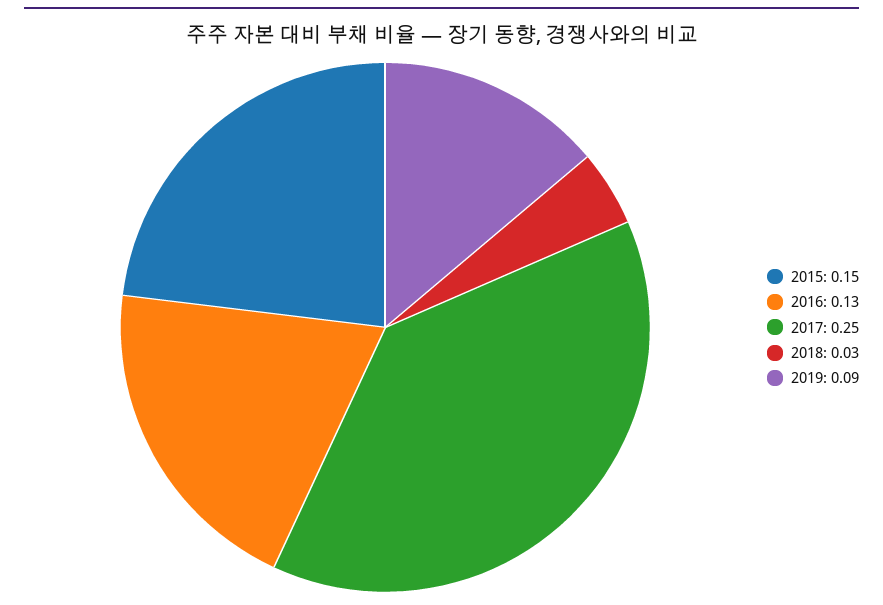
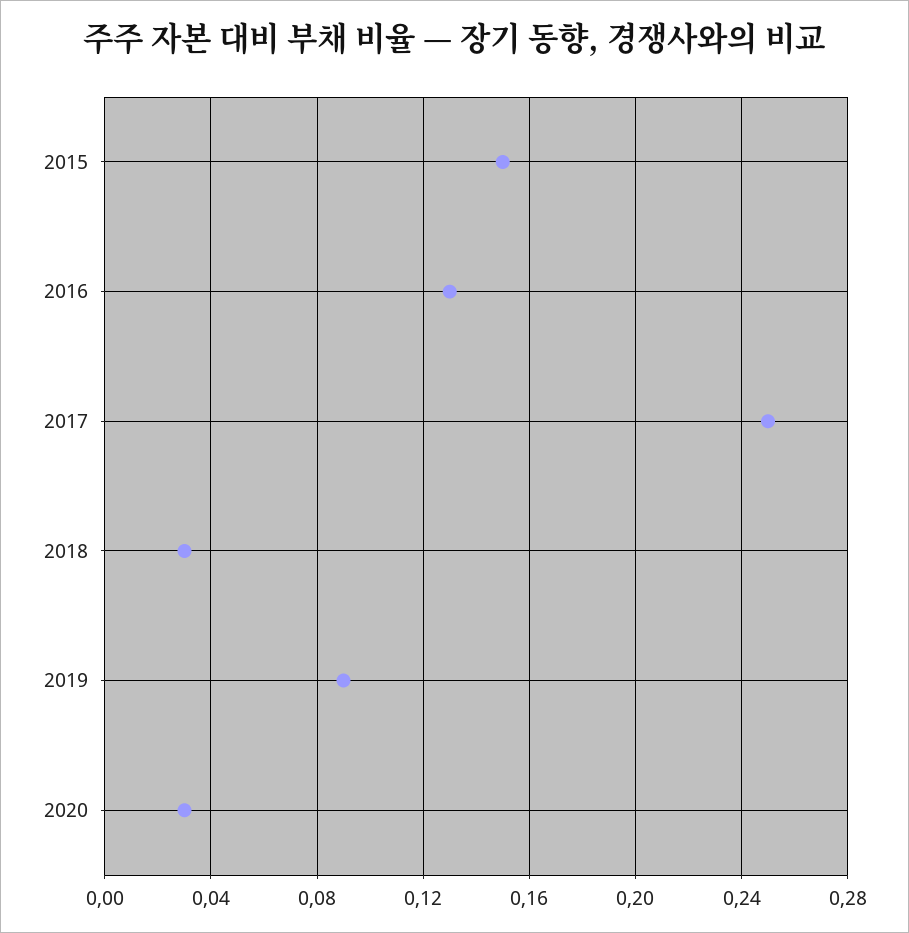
2020: none -> 0.03

